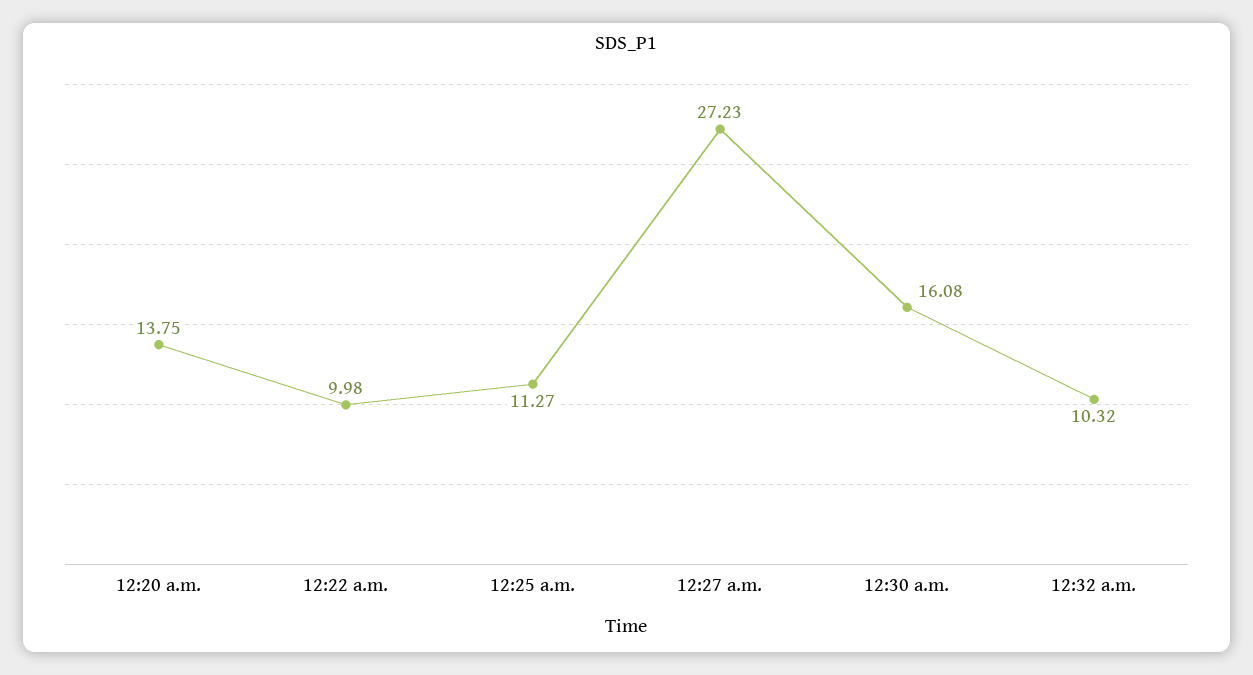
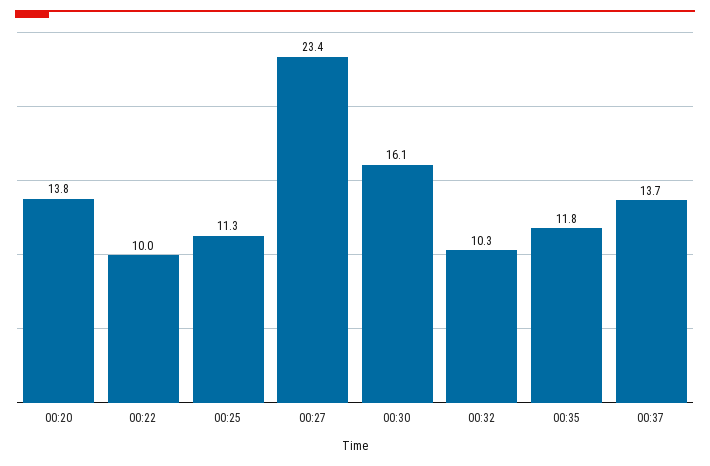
12:27 a.m.: 27.23 -> 23.4
00:35: none -> 11.8
00:37: none -> 13.7

